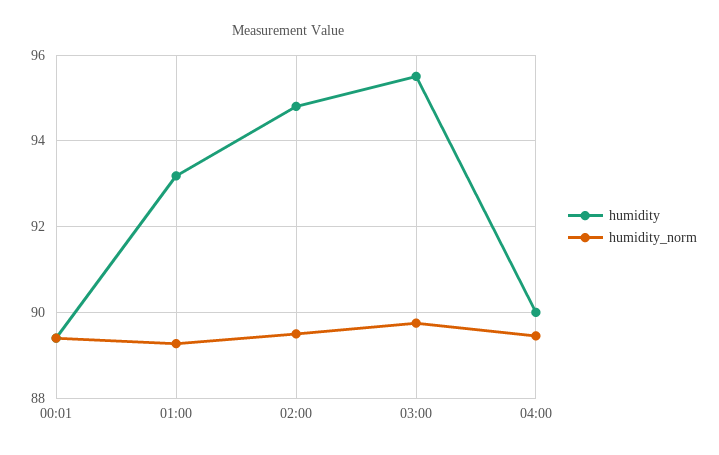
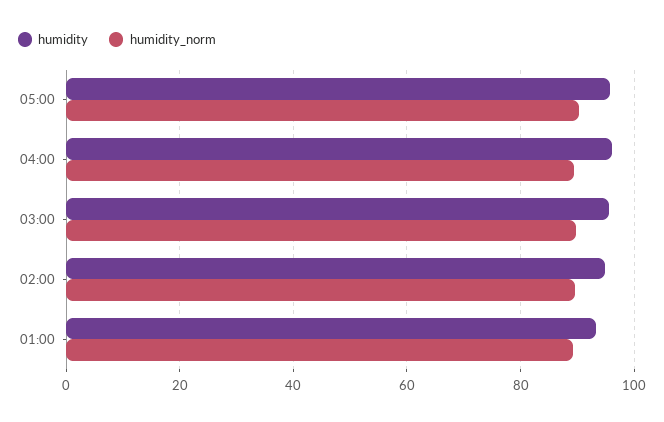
humidity, 00:01: 89.4 -> none
humidity_norm, 00:01: 89.4 -> none
humidity, 04:00: 90 -> 96
humidity, 05:00: none -> 96
humidity_norm, 05:00: none -> 90

